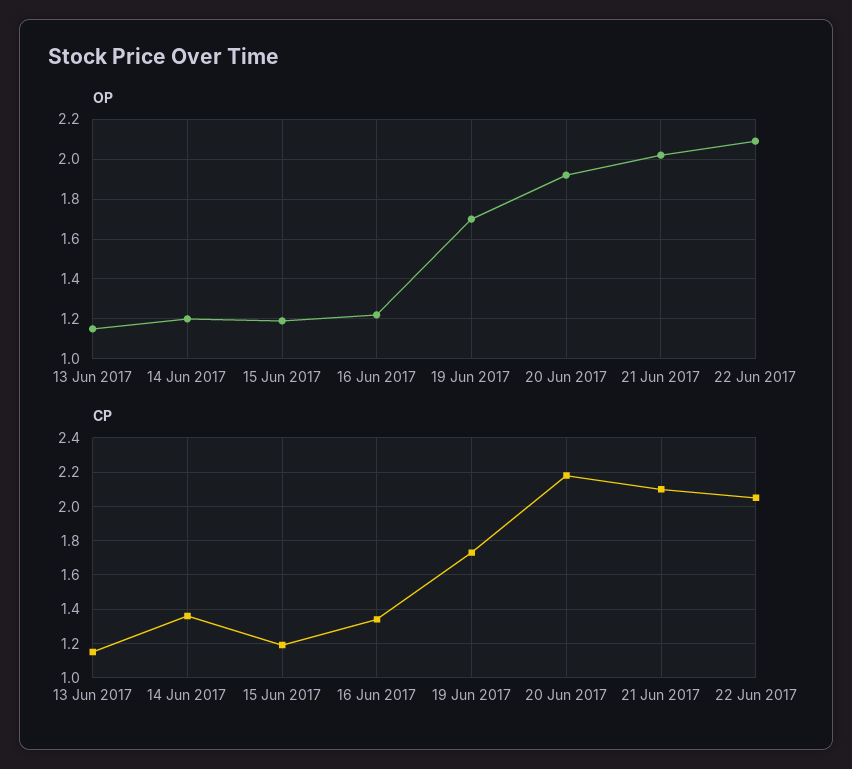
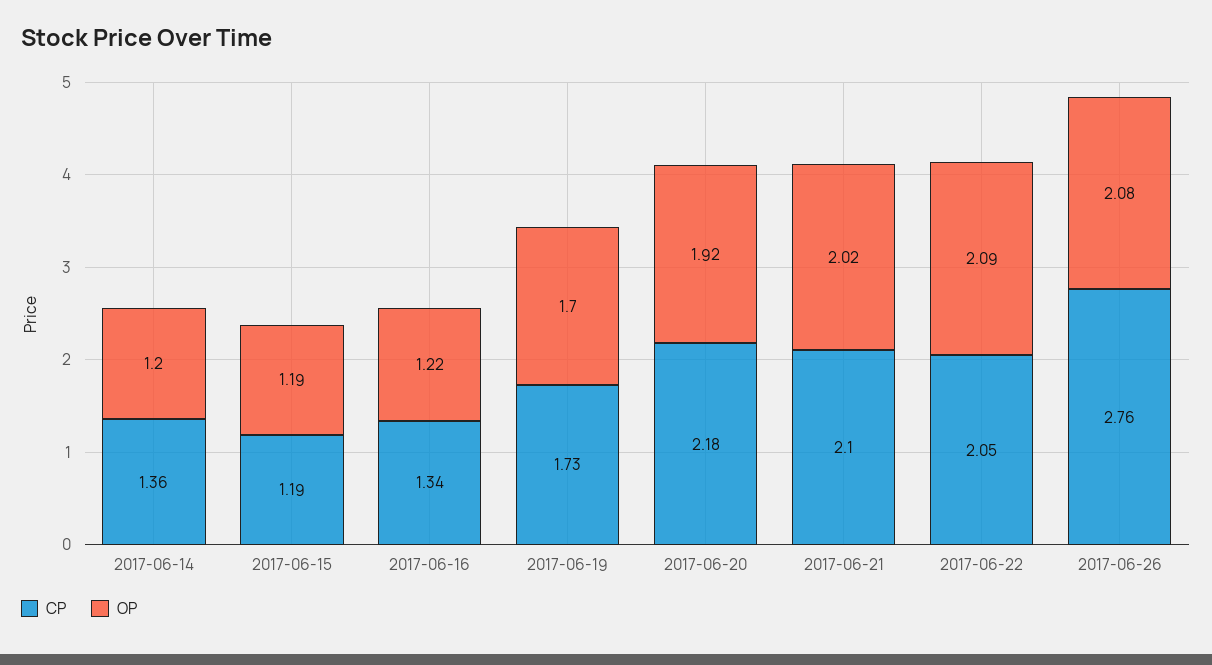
OP, 13 Jun 2017: 1.15 -> none
CP, 13 Jun 2017: 1.15 -> none
CP, 2017-06-26: none -> 2.76
OP, 2017-06-26: none -> 2.08

